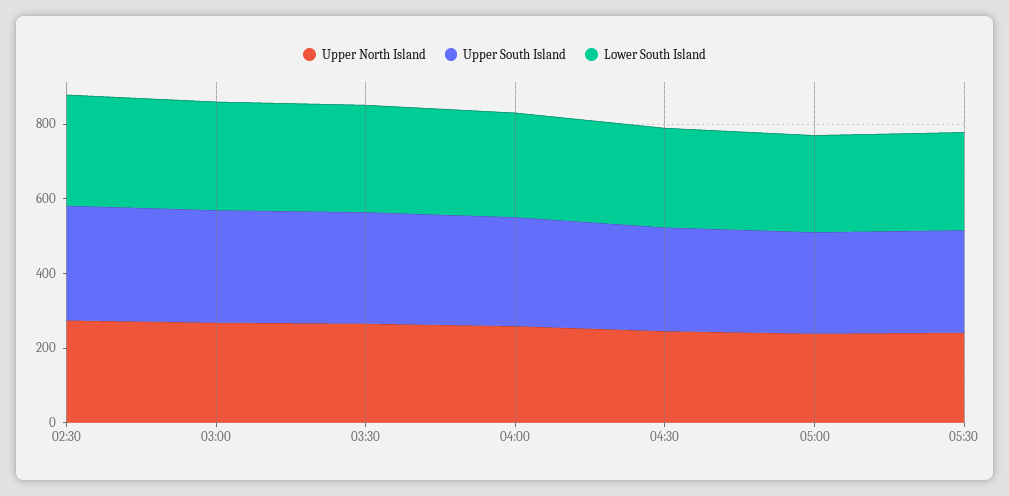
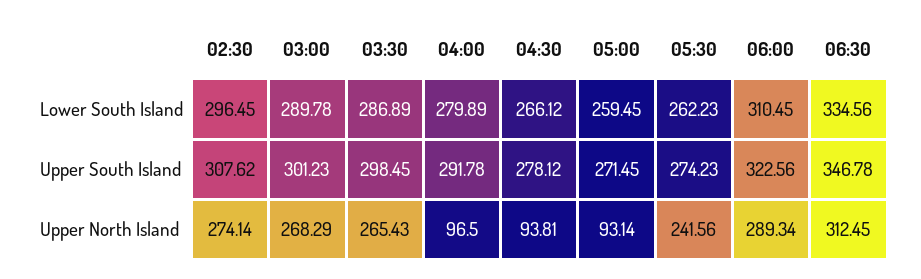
Upper North Island, 04:00: 250 -> 96.5
Upper North Island, 04:30: 250 -> 93.81
Upper North Island, 05:00: 250 -> 93.14
Lower South Island, 06:00: none -> 310.45
Lower South Island, 06:30: none -> 334.56
Upper South Island, 06:00: none -> 322.56
Upper South Island, 06:30: none -> 346.78
Upper North Island, 06:00: none -> 289.34
Upper North Island, 06:30: none -> 312.45

